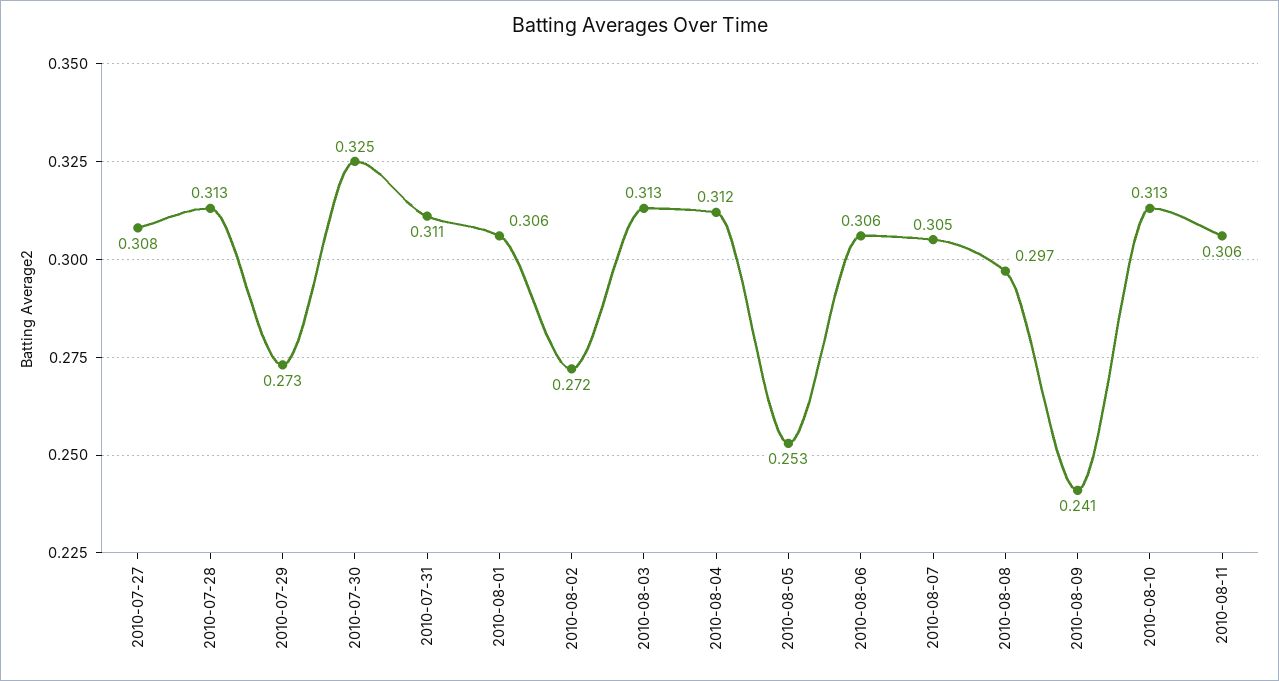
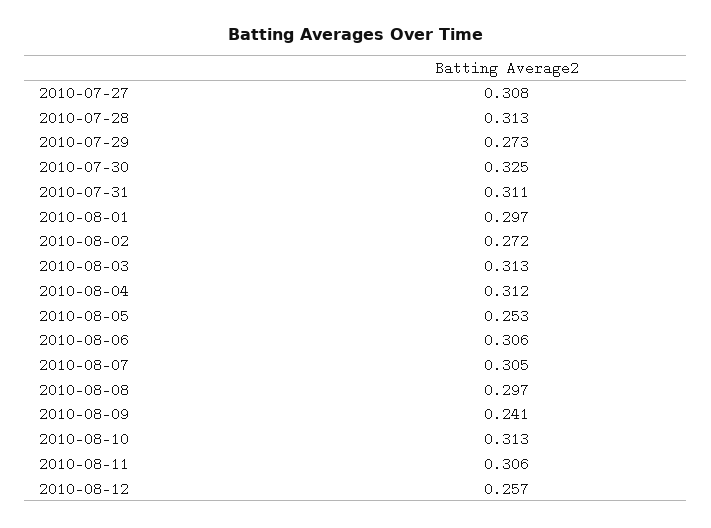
2010-08-01: 0.306 -> 0.297
2010-08-12: none -> 0.257

